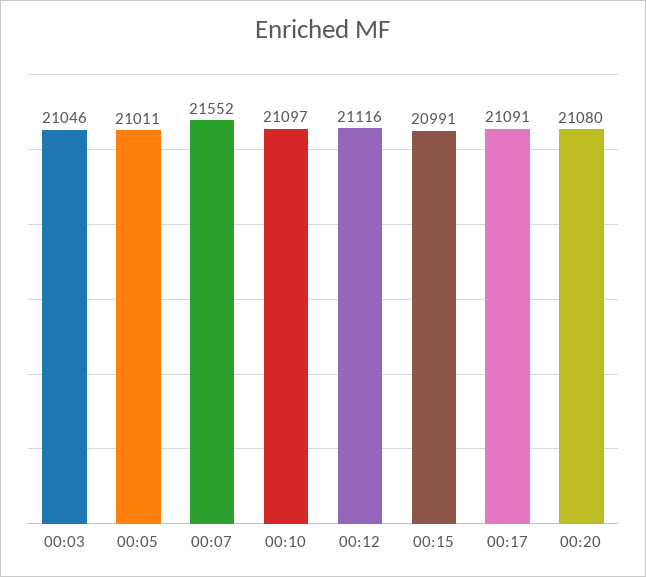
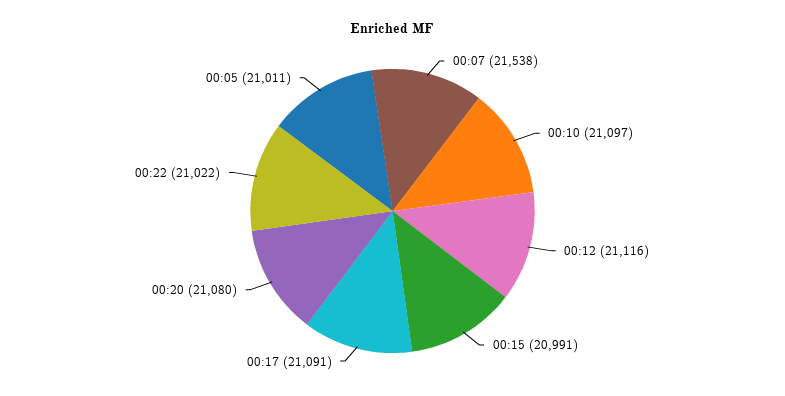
00:03: 21046 -> none
00:07: 21552 -> 21538
00:22: none -> 21022

